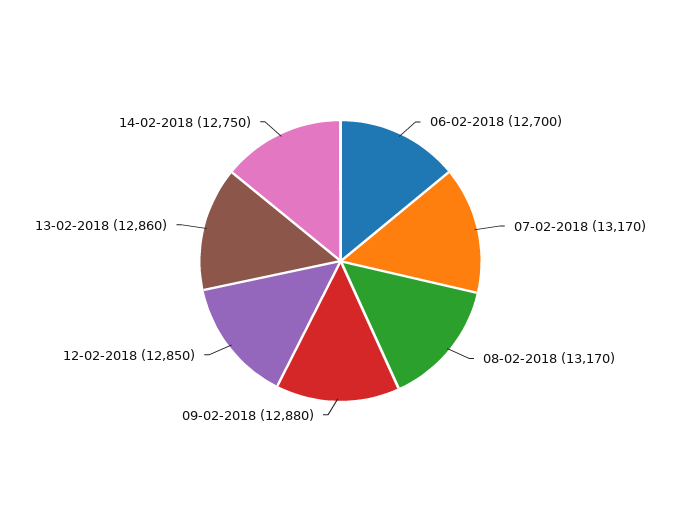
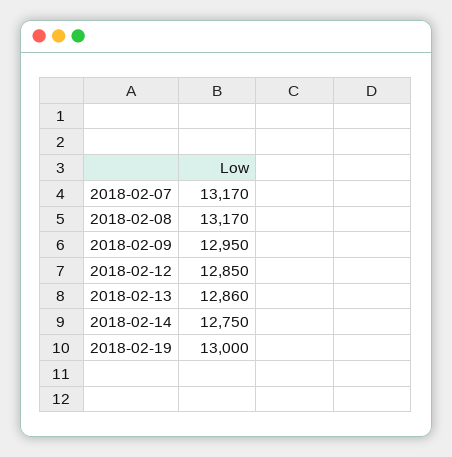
06-02-2018: 12700 -> none
09-02-2018: 12880 -> 12950
2018-02-19: none -> 13000

